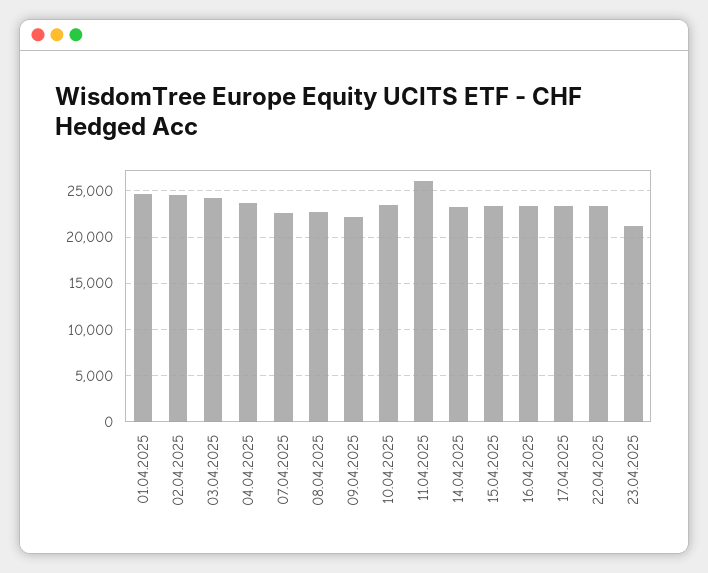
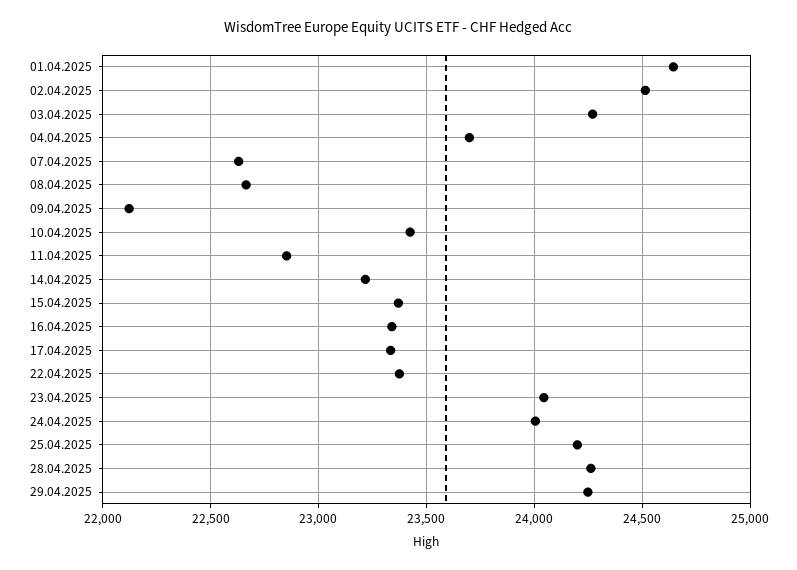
11.04.2025: 26000 -> 22850
23.04.2025: 21000 -> 24050
24.04.2025: none -> 24000
25.04.2025: none -> 24200
28.04.2025: none -> 24250
29.04.2025: none -> 24250

